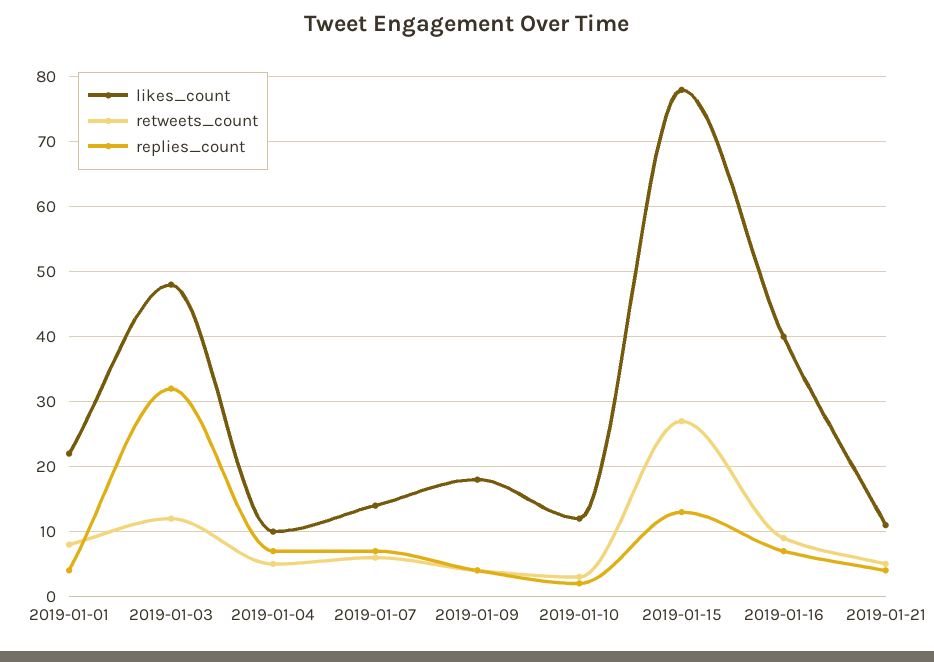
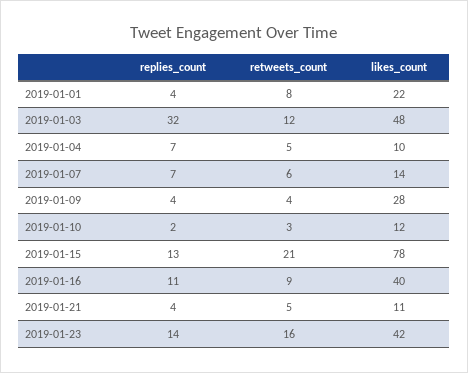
likes_count, 2019-01-09: 18 -> 28
retweets_count, 2019-01-15: 27 -> 21
replies_count, 2019-01-16: 7 -> 11
replies_count, 2019-01-23: none -> 14
retweets_count, 2019-01-23: none -> 16
likes_count, 2019-01-23: none -> 42

